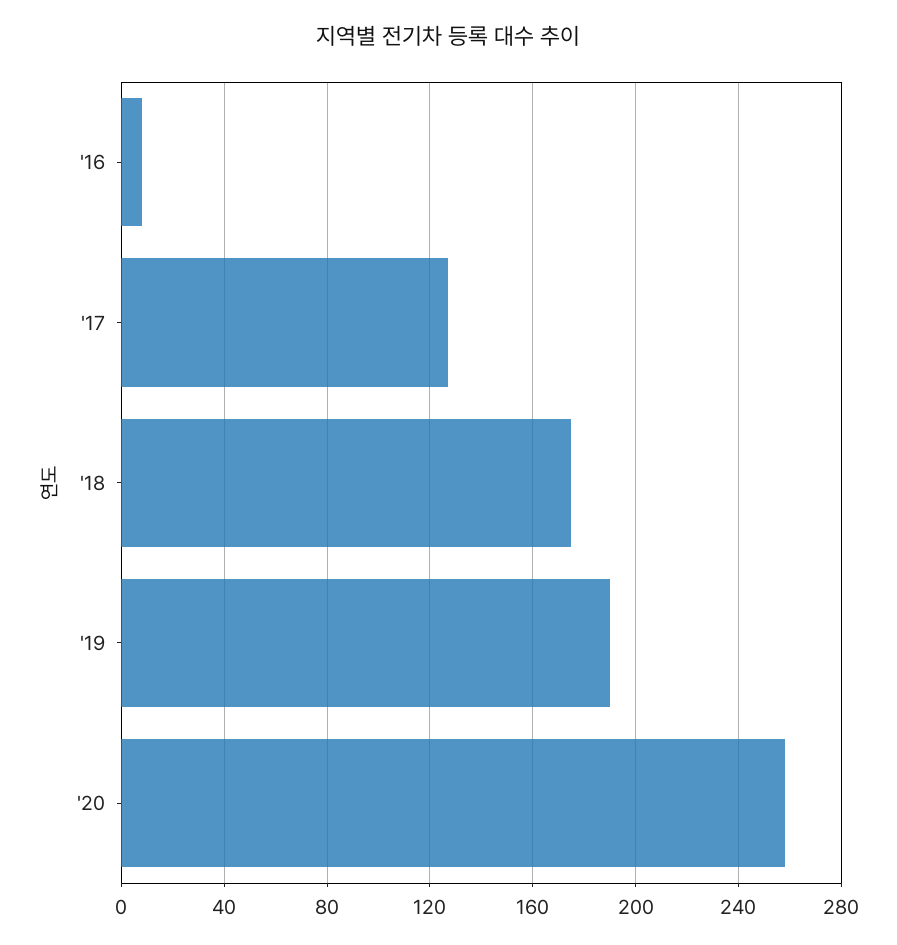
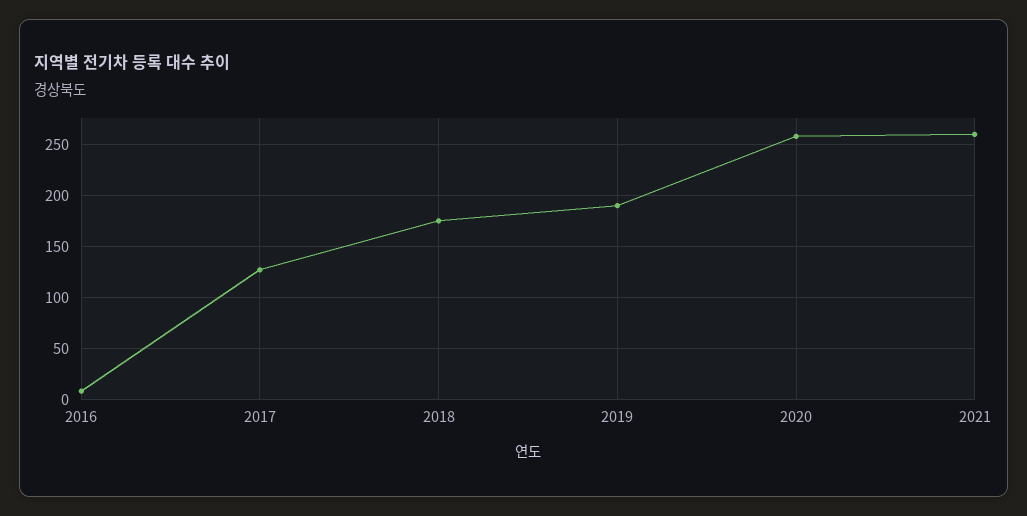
2021: none -> 260

